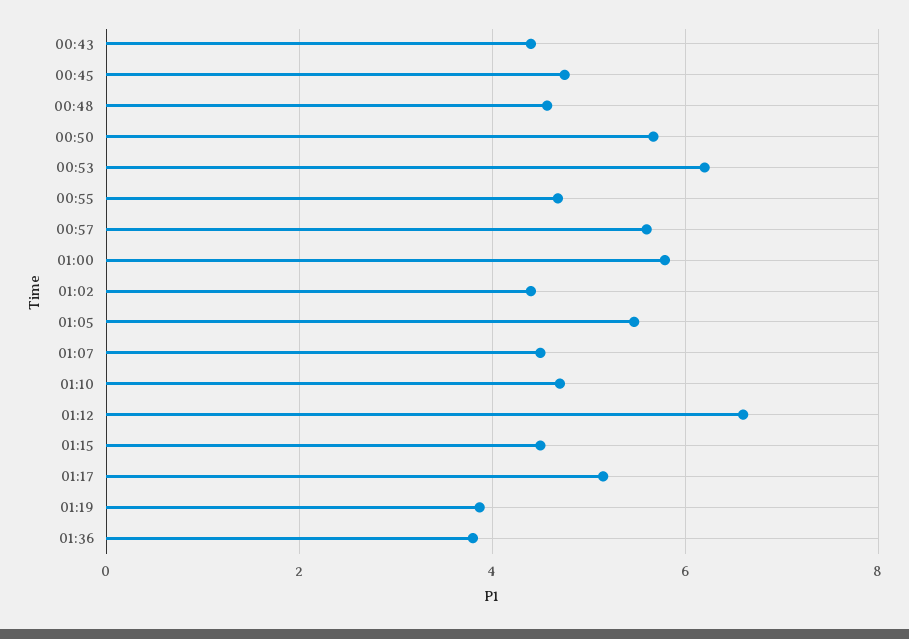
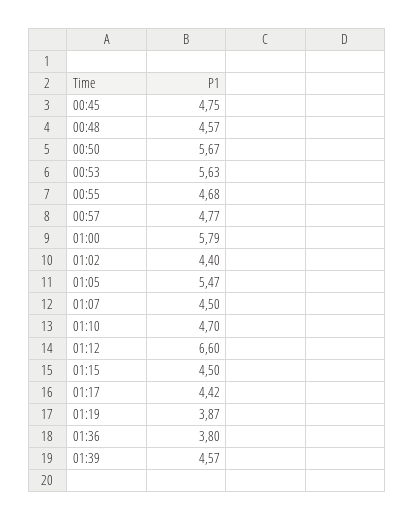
00:43: 4.4 -> none
00:53: 6.2 -> 5.63
00:57: 5.6 -> 4.77
01:17: 5.2 -> 4.42
01:39: none -> 4.57

